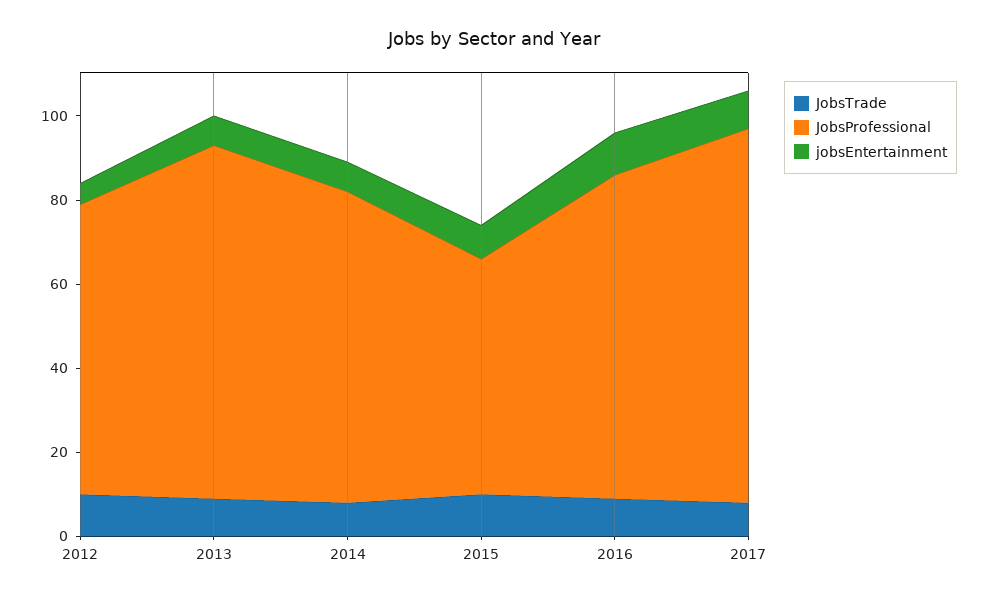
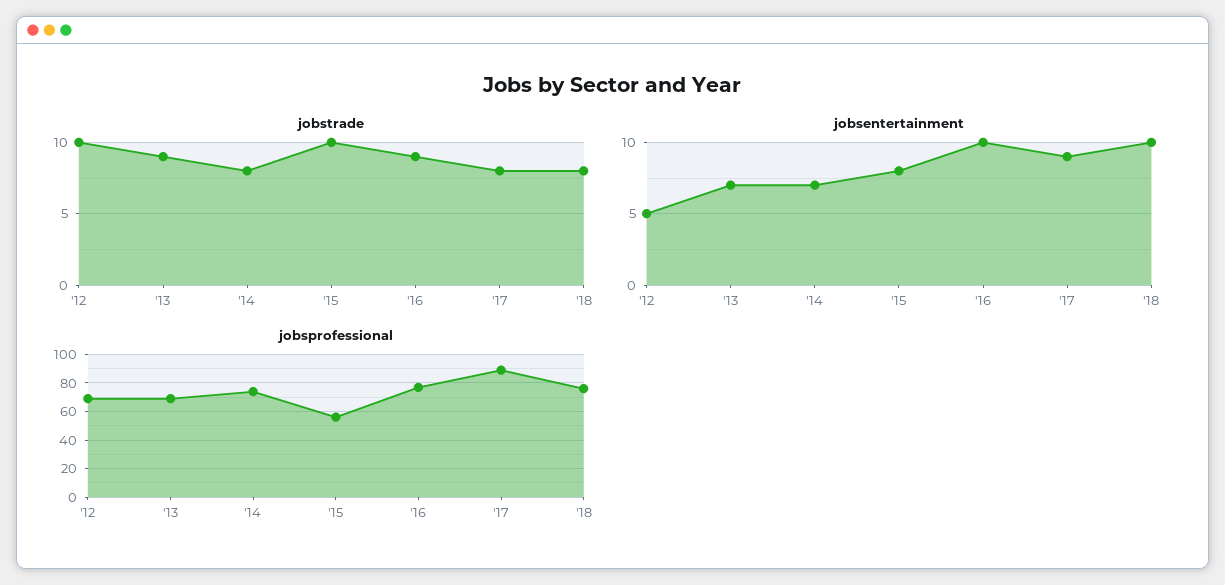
JobsProfessional, 2013: 85 -> 70
JobsTrade, '18: none -> 8
jobsEntertainment, '18: none -> 10
JobsProfessional, '18: none -> 75

